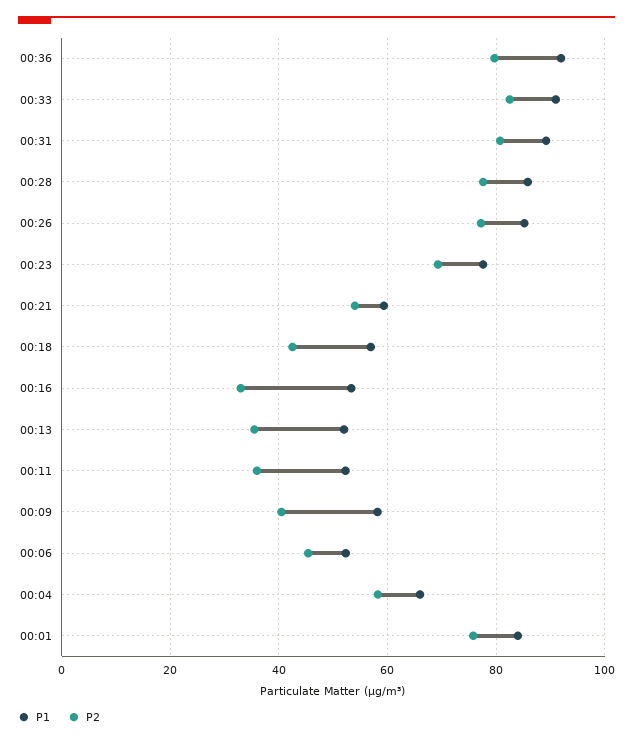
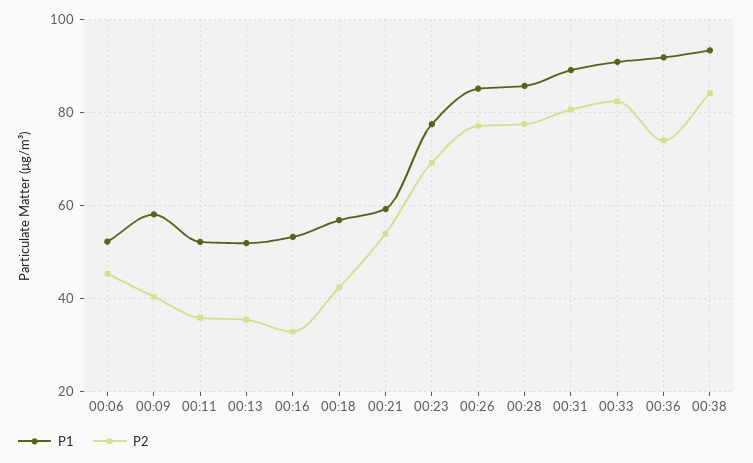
P2, 00:36: 80 -> 74
P1, 00:04: 66 -> none
P2, 00:04: 58 -> none
P1, 00:01: 84 -> none
P2, 00:01: 76 -> none
P1, 00:38: none -> 94
P2, 00:38: none -> 84

